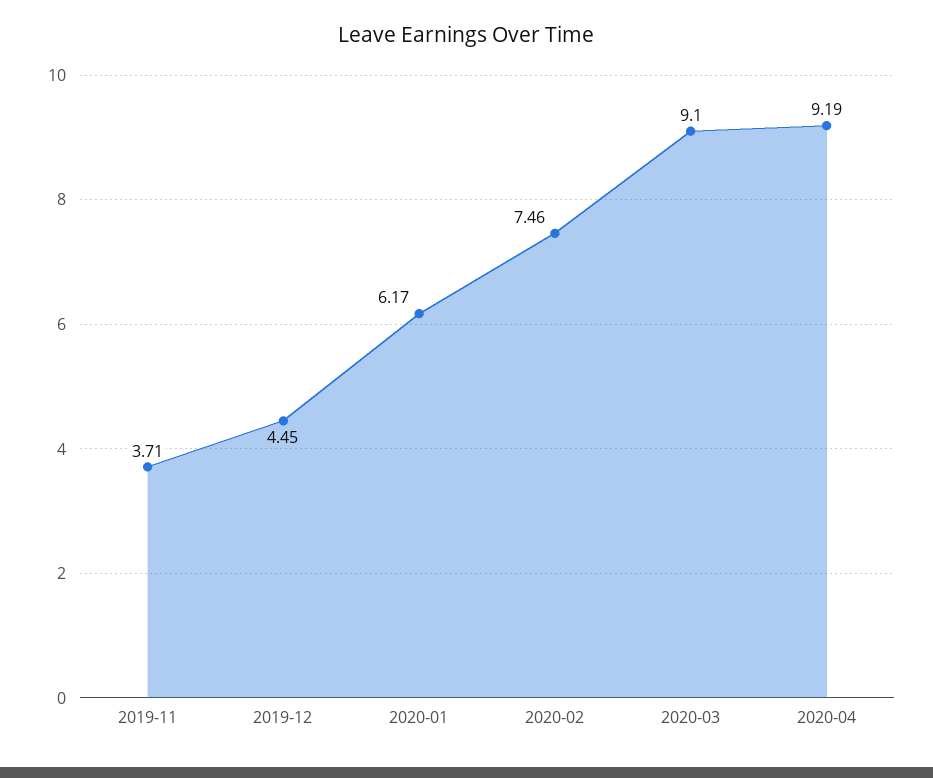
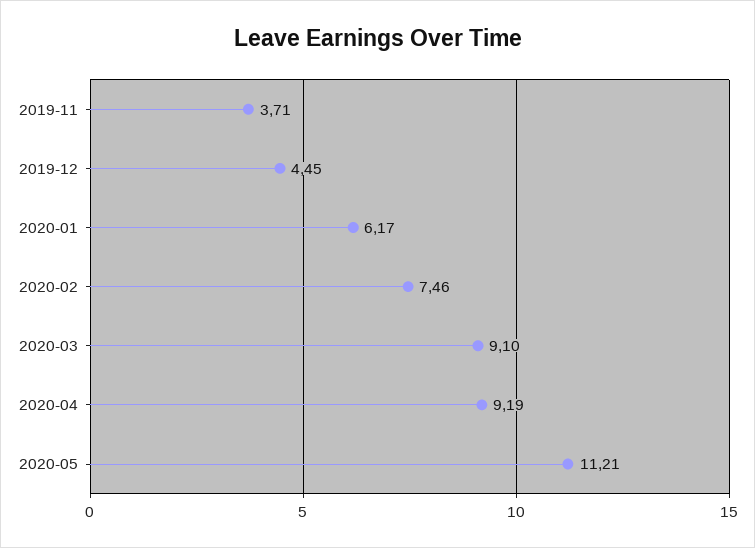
2020-05: none -> 11.21

